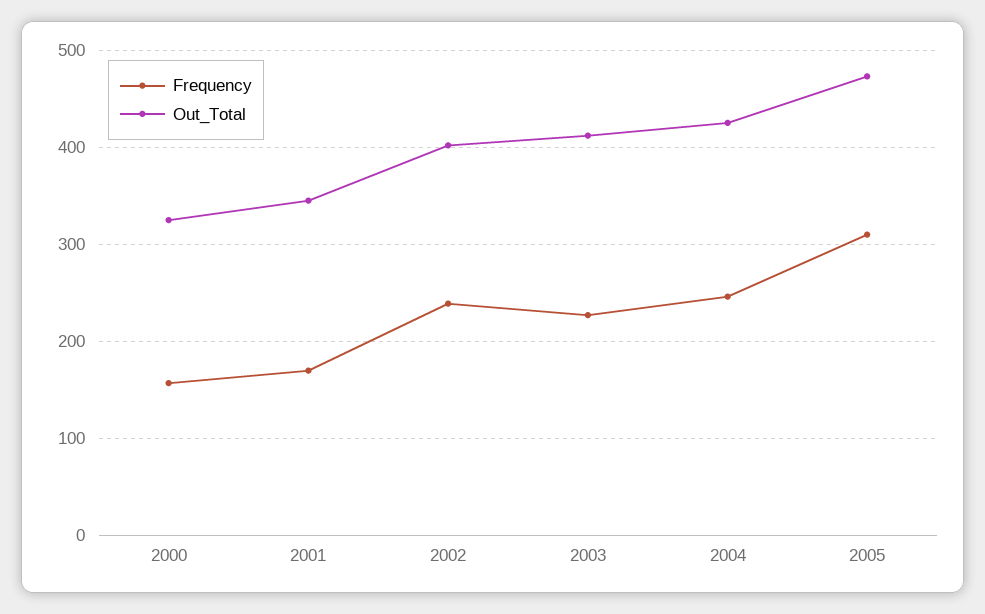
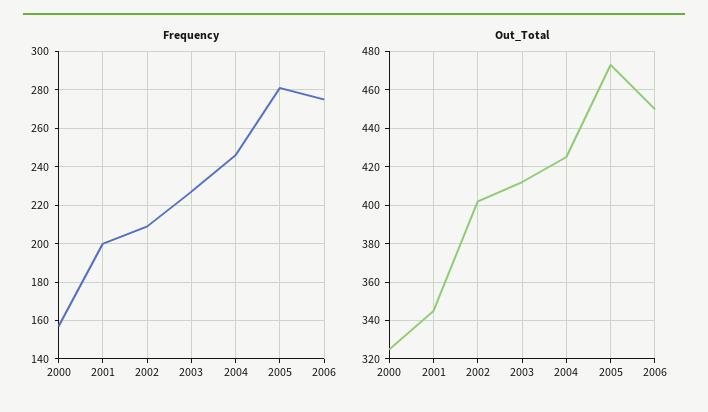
Frequency, 2001: 170 -> 200
Frequency, 2002: 240 -> 210
Frequency, 2005: 310 -> 280
Frequency, 2006: none -> 275
Out_Total, 2006: none -> 450

